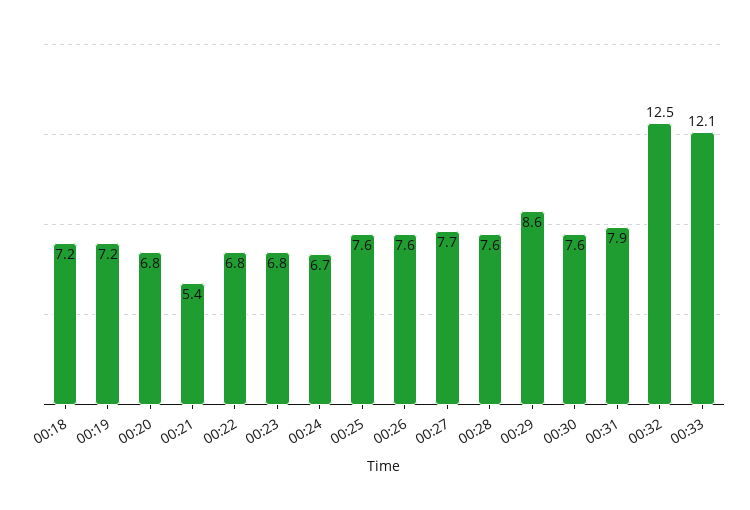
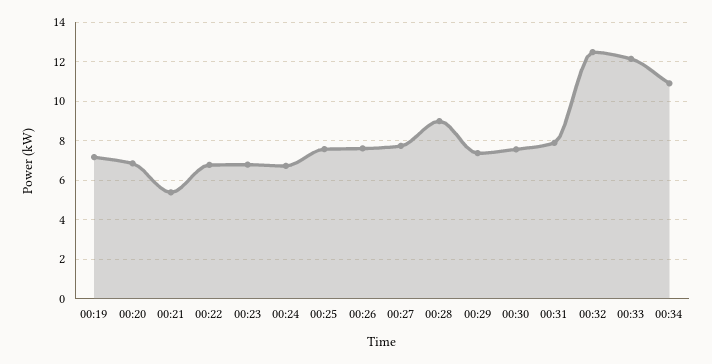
00:18: 7.2 -> none
00:28: 7.6 -> 9
00:29: 8.6 -> 7.5
00:34: none -> 11

